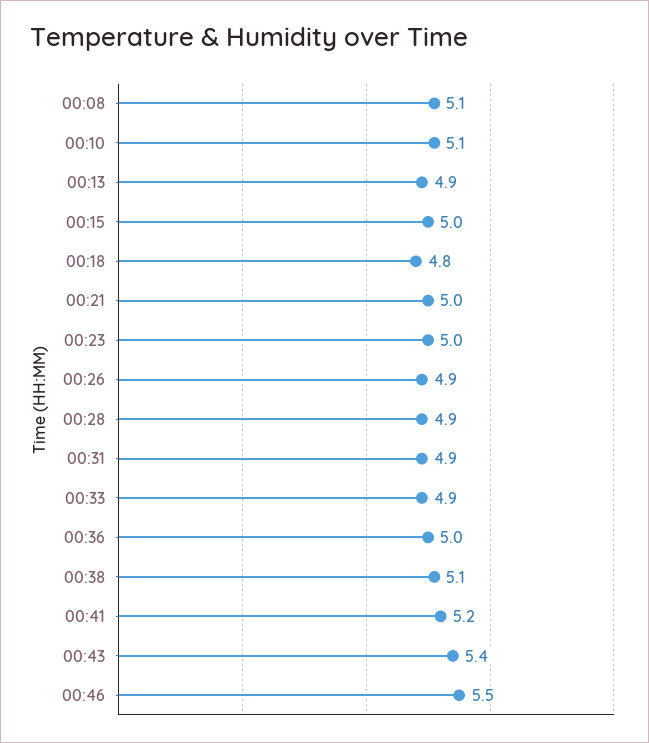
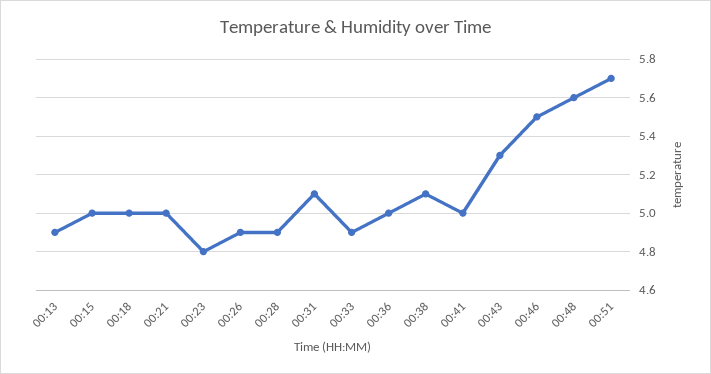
00:08: 5.1 -> none
00:10: 5.1 -> none
00:18: 4.8 -> 5
00:23: 5 -> 4.8
00:31: 4.9 -> 5.1
00:41: 5.2 -> 5
00:43: 5.4 -> 5.3
00:48: none -> 5.6
00:51: none -> 5.7

